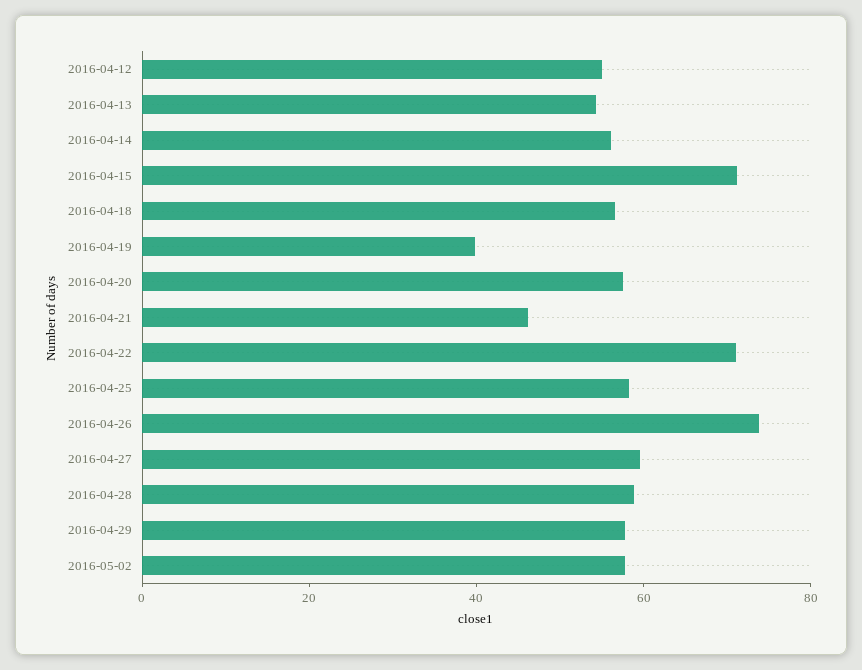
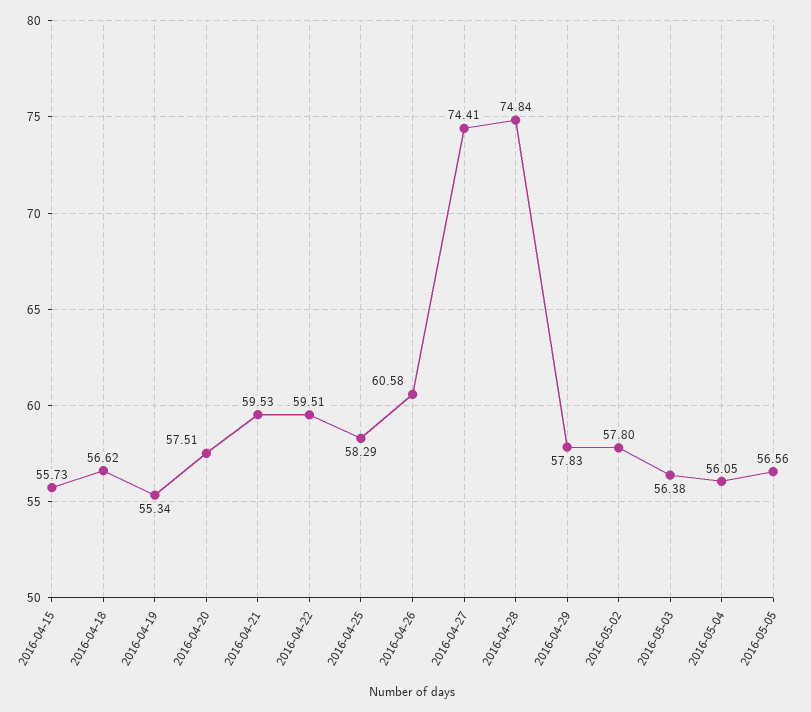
2016-04-12: 55 -> none
2016-04-13: 55 -> none
2016-04-14: 55 -> none
2016-04-15: 70 -> 55.73
2016-04-19: 40 -> 55.34
2016-04-21: 45 -> 59.53
2016-04-22: 70 -> 59.51
2016-04-26: 75 -> 60.58
2016-04-27: 60 -> 74.41
2016-04-28: 60 -> 74.84
2016-05-03: none -> 56.38
2016-05-04: none -> 56.05
2016-05-05: none -> 56.56

